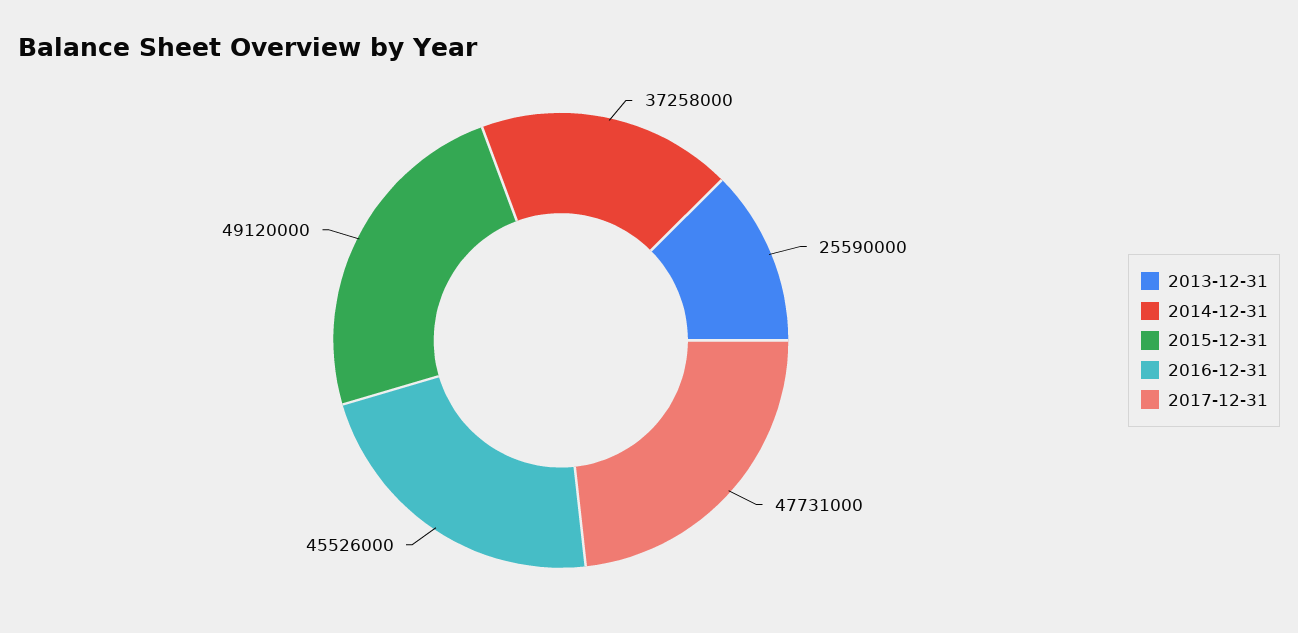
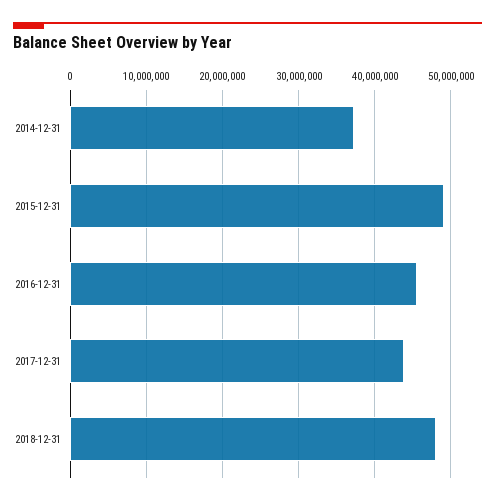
2013-12-31: 25590000 -> none
2017-12-31: 47731000 -> 44000000
2018-12-31: none -> 48000000

